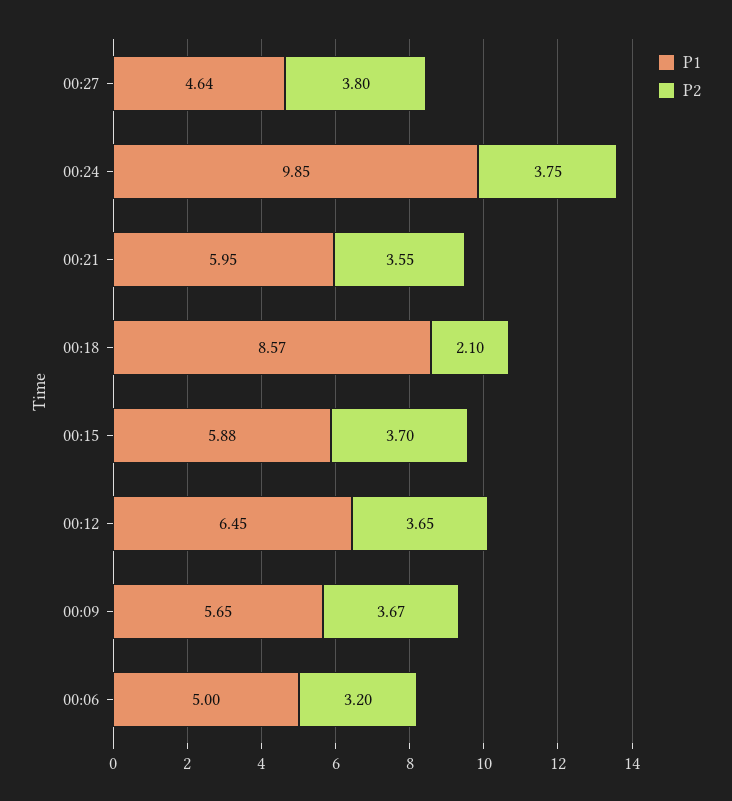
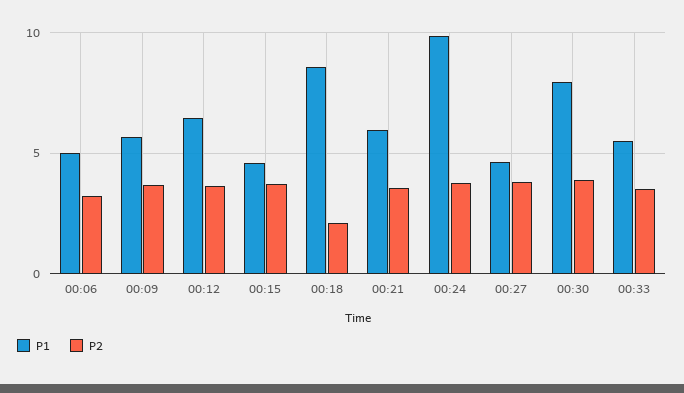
P1, 00:15: 5.88 -> 4.5
P1, 00:30: none -> 8
P2, 00:30: none -> 4
P1, 00:33: none -> 5.5
P2, 00:33: none -> 3.5

